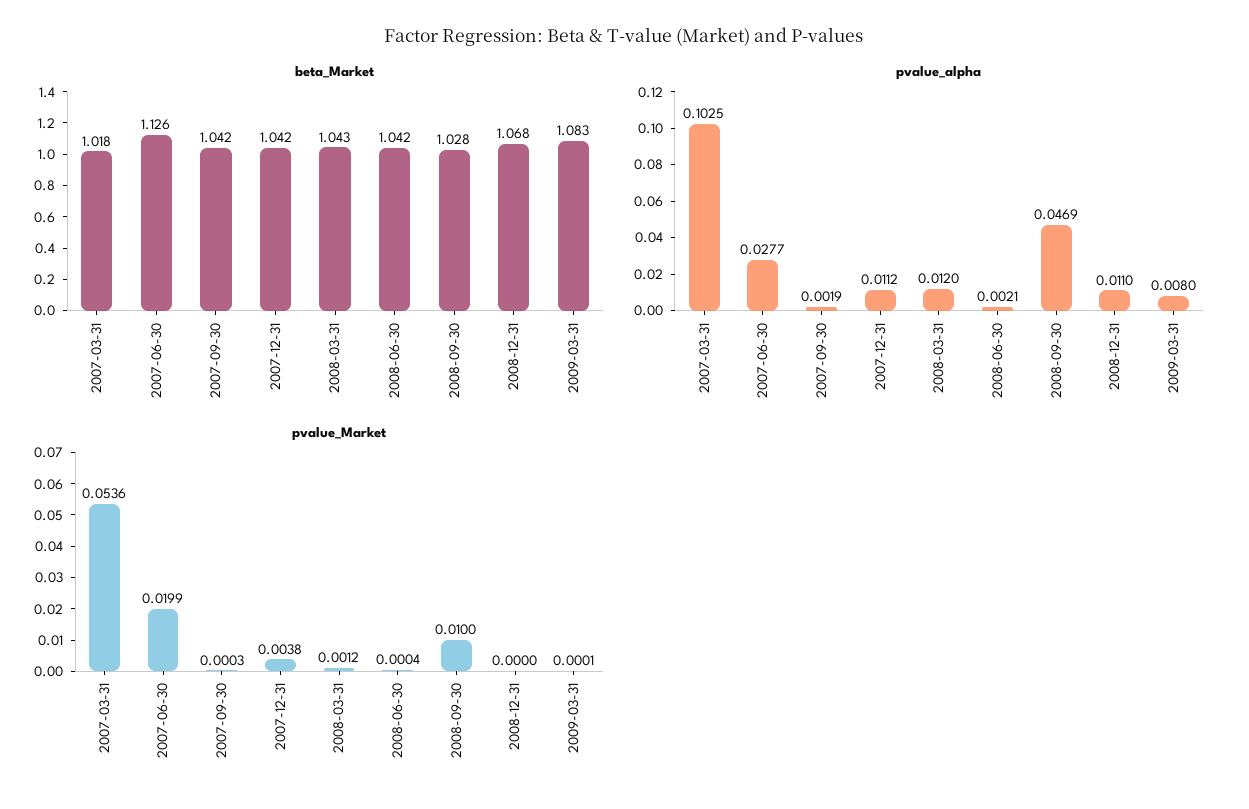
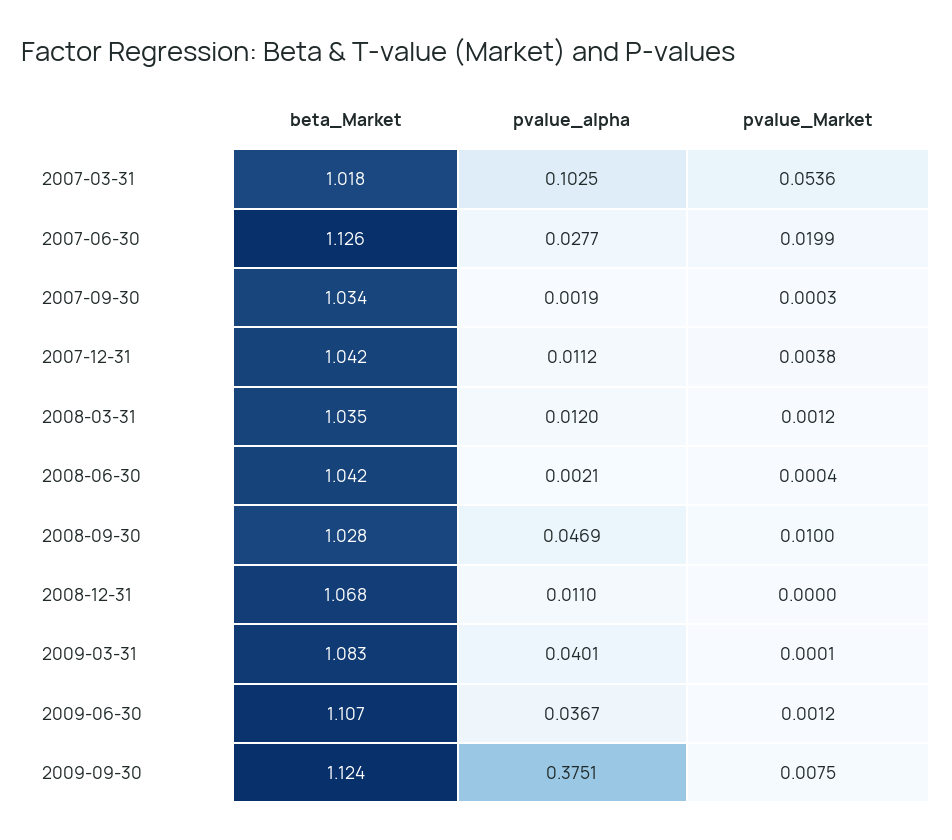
beta_Market, 2007-09-30: 1.042 -> 1.034
beta_Market, 2008-03-31: 1.043 -> 1.035
pvalue_alpha, 2009-03-31: 0.008 -> 0.0401
beta_Market, 2009-06-30: none -> 1.107
pvalue_alpha, 2009-06-30: none -> 0.0367
pvalue_Market, 2009-06-30: none -> 0.0012
beta_Market, 2009-09-30: none -> 1.124
pvalue_alpha, 2009-09-30: none -> 0.3751
pvalue_Market, 2009-09-30: none -> 0.0075

